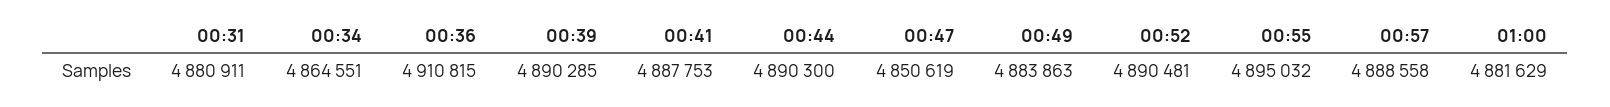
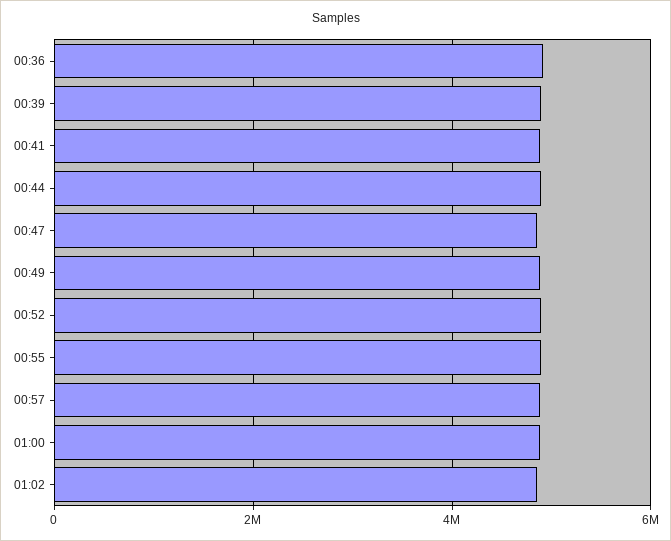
00:31: 4880911 -> none
00:34: 4864551 -> none
01:02: none -> 4800000

